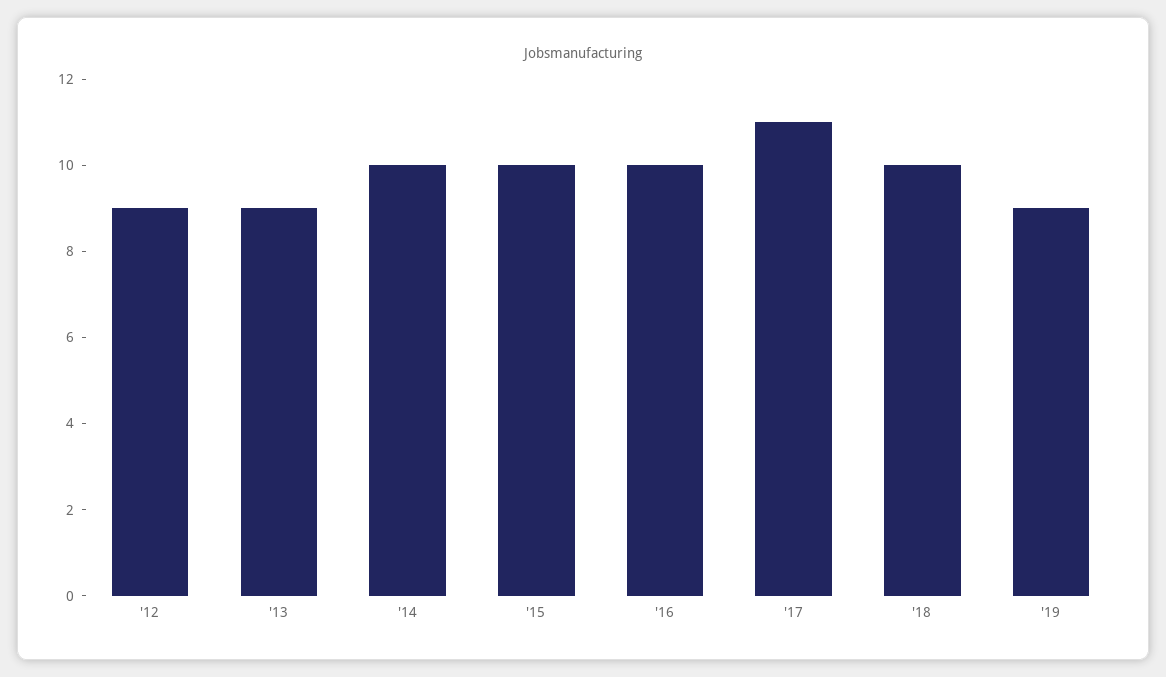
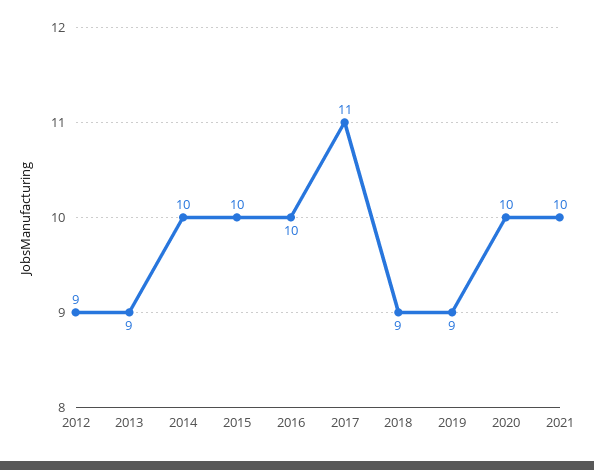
'18: 10 -> 9
2020: none -> 10
2021: none -> 10

